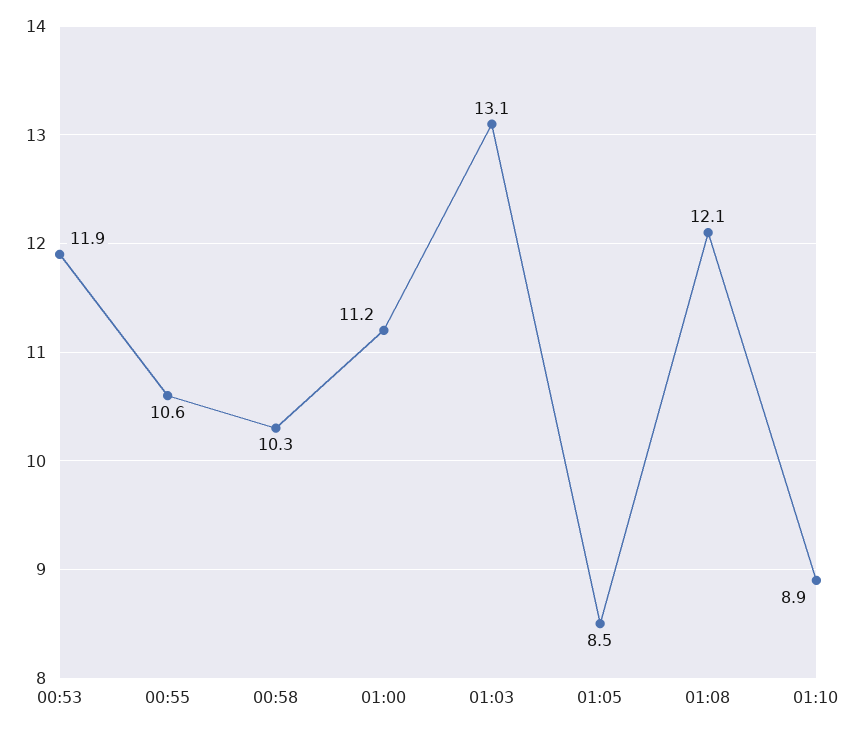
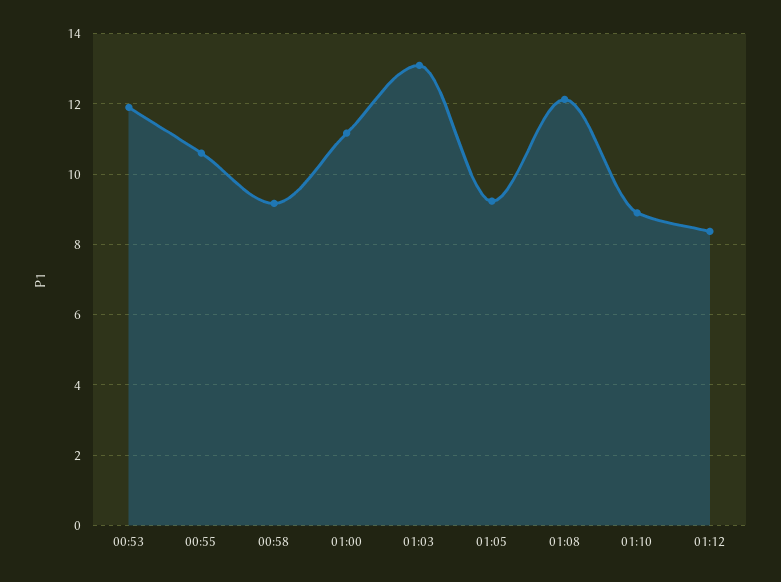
00:58: 10.3 -> 9.2
01:05: 8.5 -> 9.2
01:12: none -> 8.4

